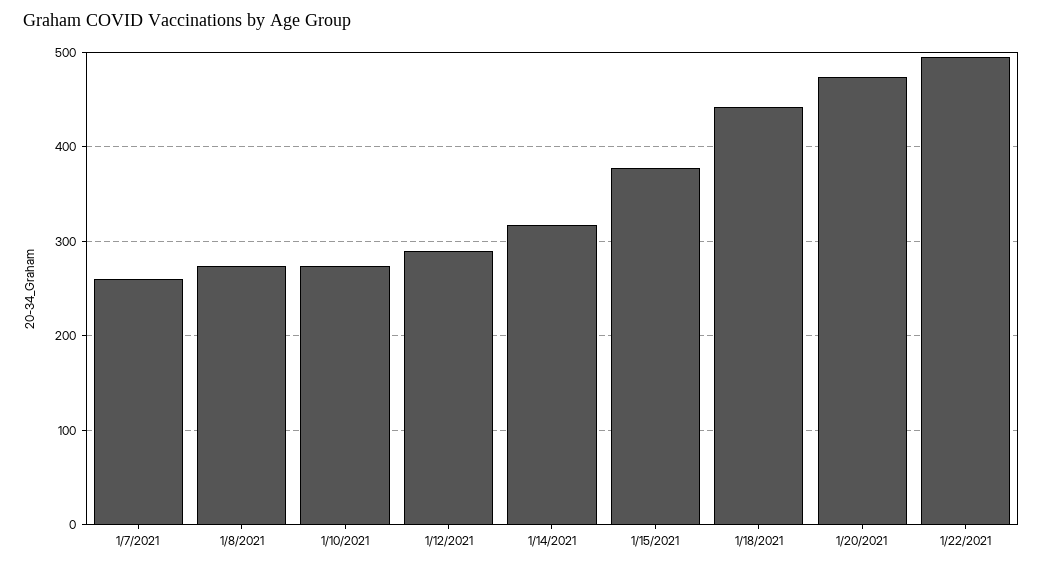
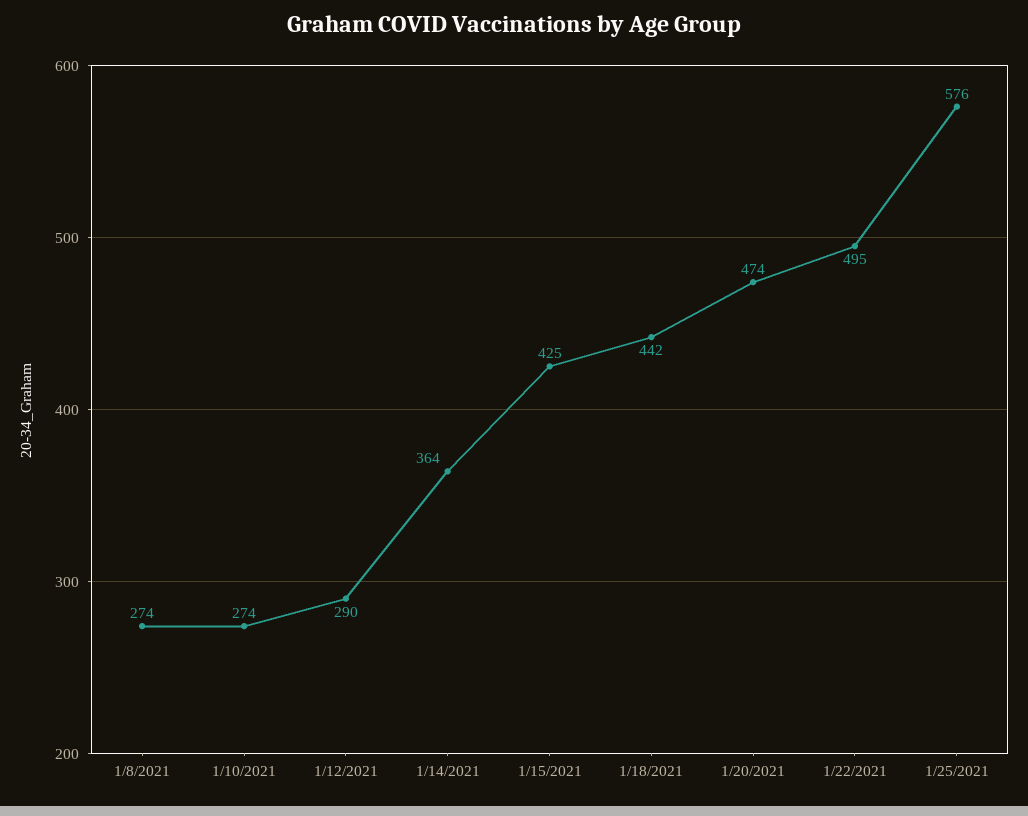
1/7/2021: 260 -> none
1/14/2021: 320 -> 364
1/15/2021: 380 -> 425
1/25/2021: none -> 576

